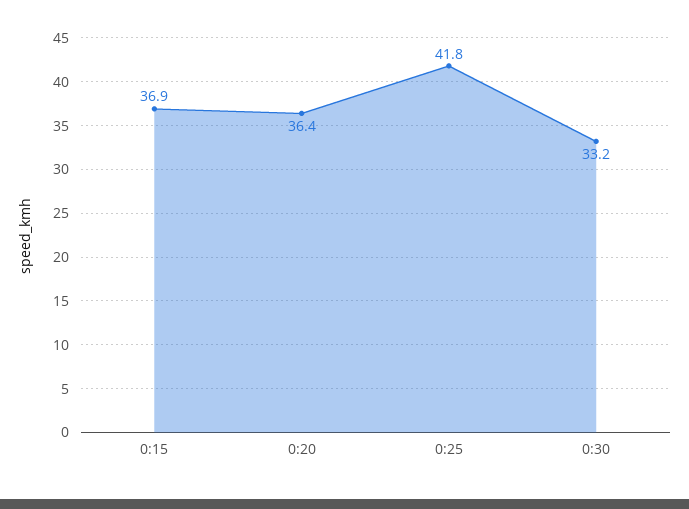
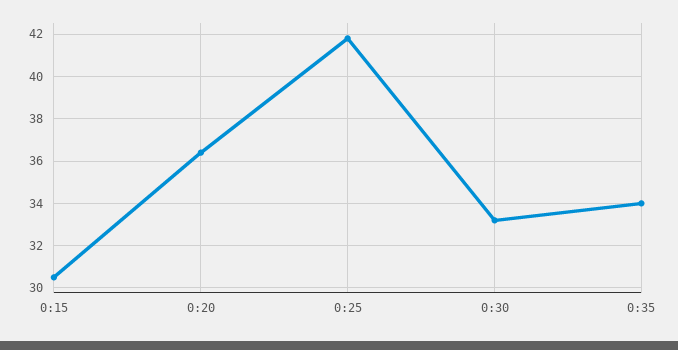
0:15: 36.9 -> 30.5
0:35: none -> 34

